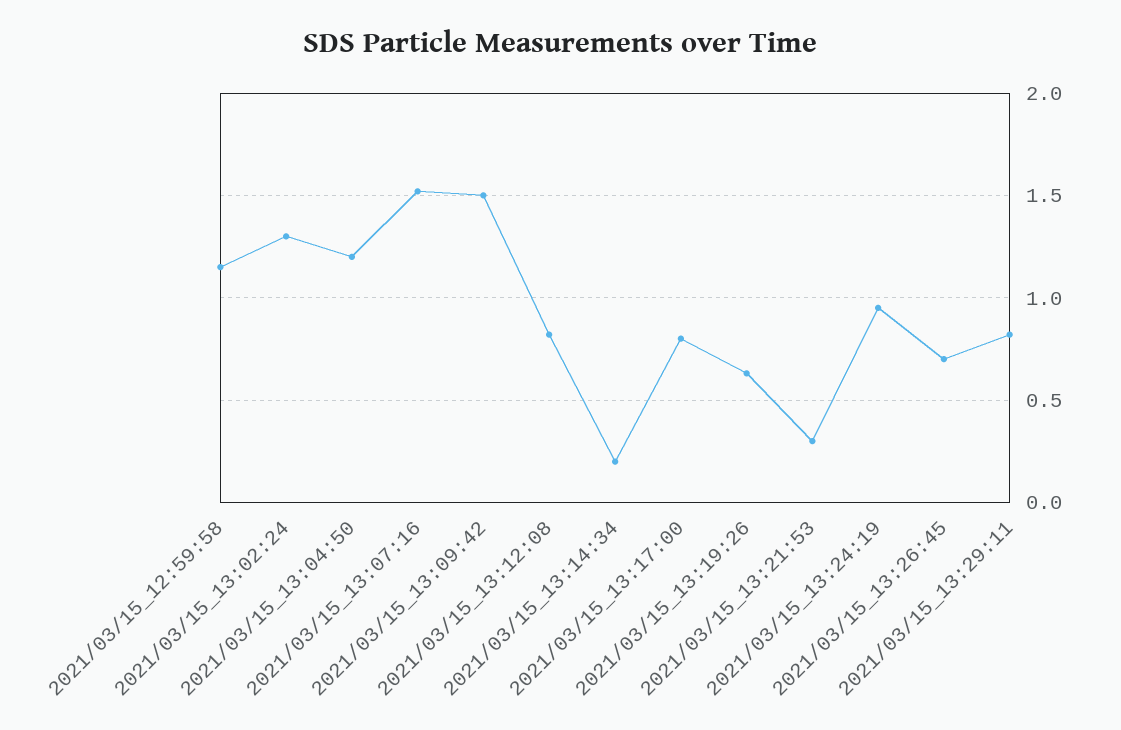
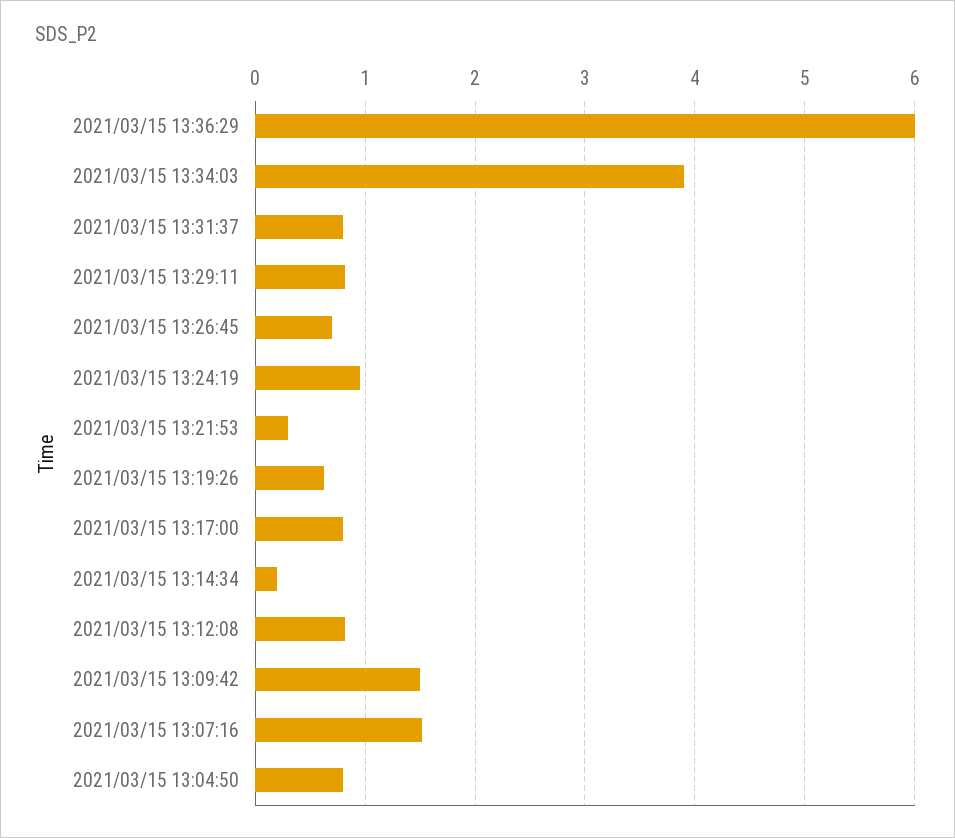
2021/03/15_12:59:58: 1.15 -> none
2021/03/15_13:02:24: 1.3 -> none
2021/03/15_13:04:50: 1.2 -> 0.8
2021/03/15 13:36:29: none -> 6
2021/03/15 13:34:03: none -> 3.9
2021/03/15 13:31:37: none -> 0.8

